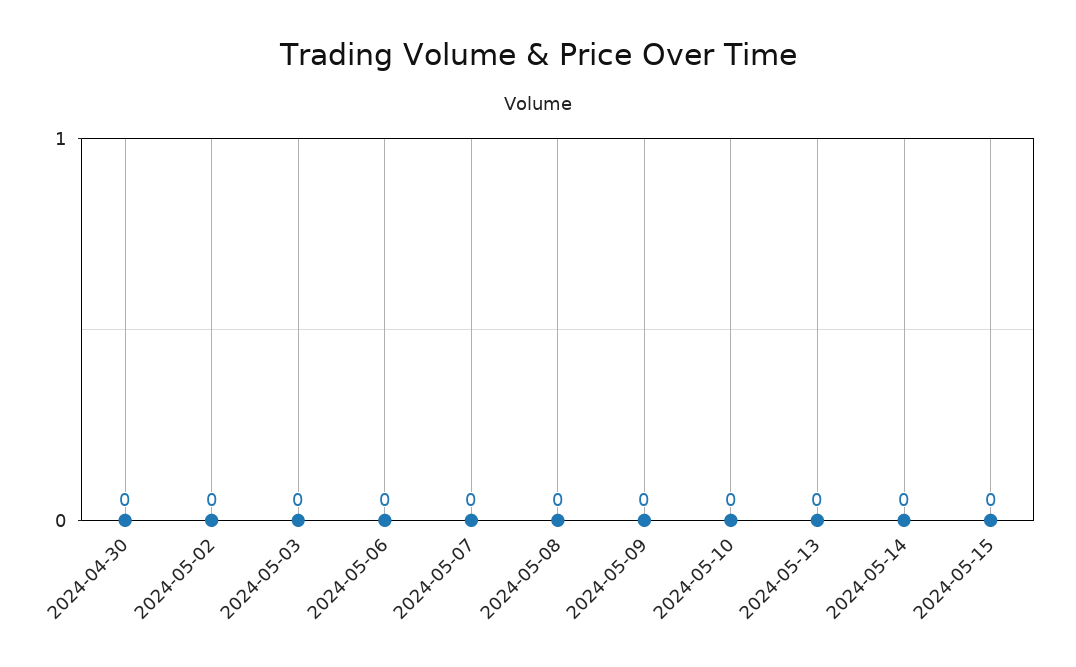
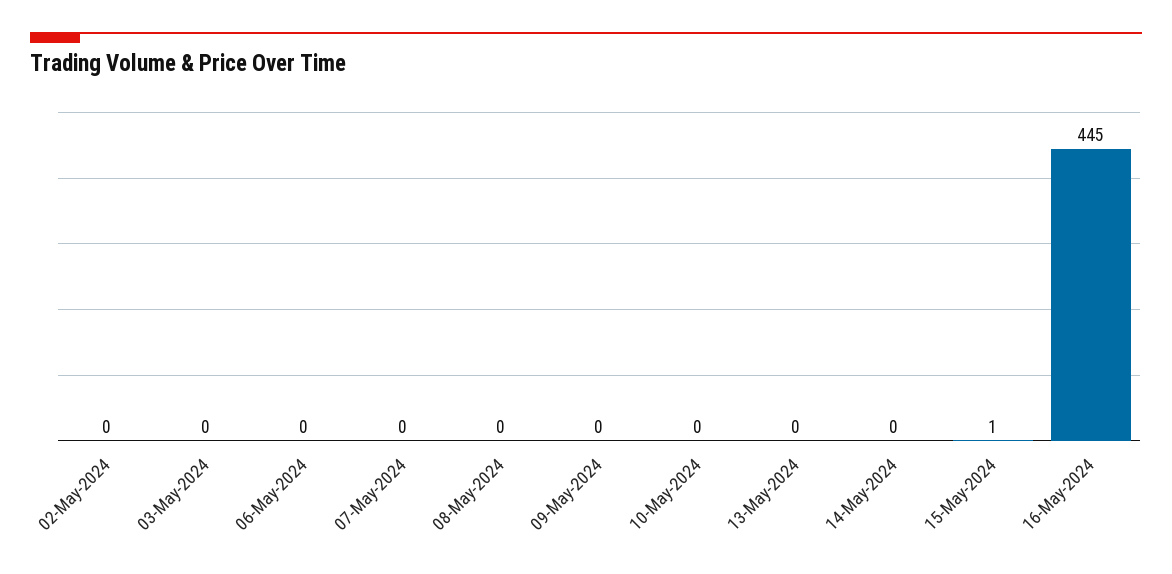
2024-04-30: 0 -> none
2024-05-15: 0 -> 1
16-May-2024: none -> 445

